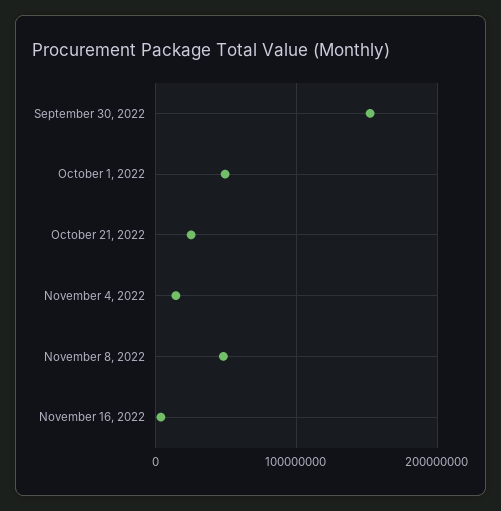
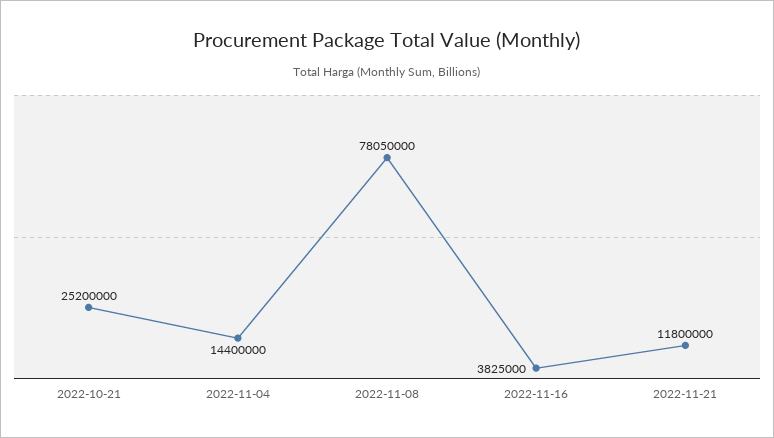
September 30, 2022: 150000000 -> none
October 1, 2022: 50000000 -> none
November 8, 2022: 50000000 -> 78050000
2022-11-21: none -> 11800000

